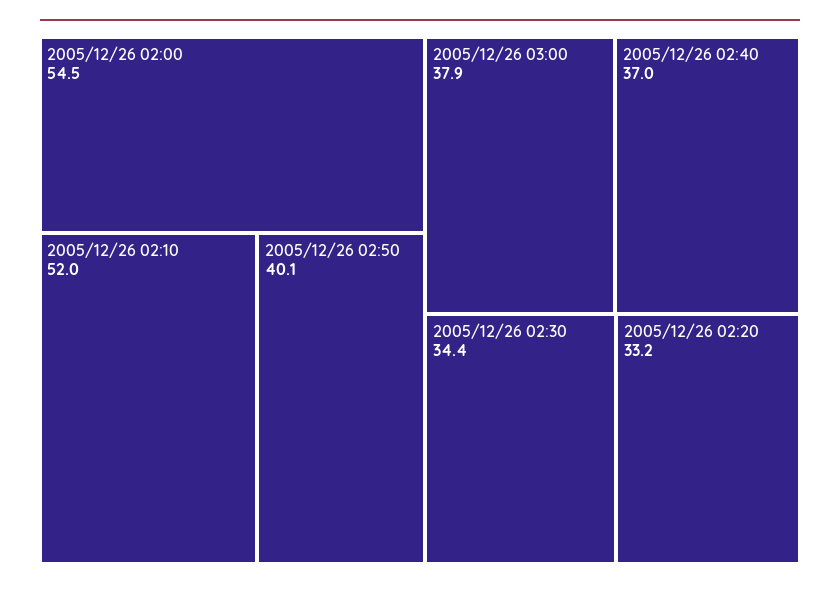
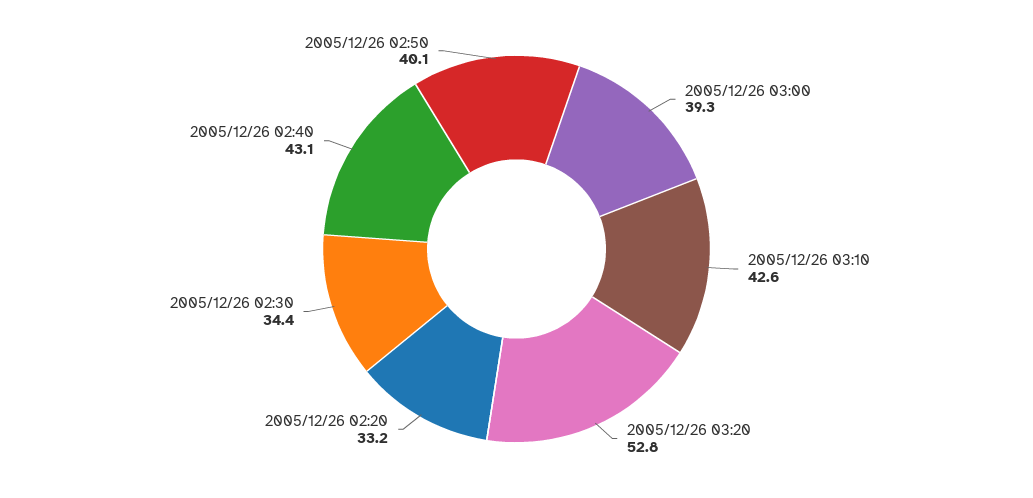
2005/12/26 02:00: 54.5 -> none
2005/12/26 02:10: 52 -> none
2005/12/26 03:00: 37.9 -> 39.3
2005/12/26 02:40: 37 -> 43.1
2005/12/26 03:10: none -> 42.6
2005/12/26 03:20: none -> 52.8

